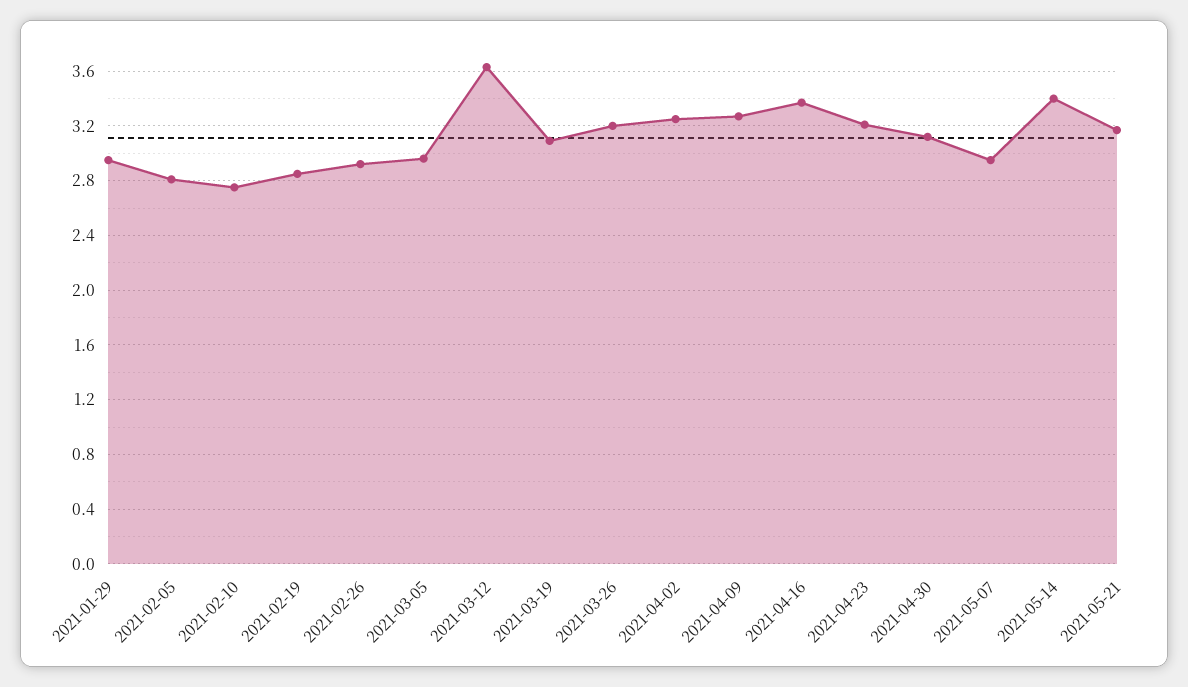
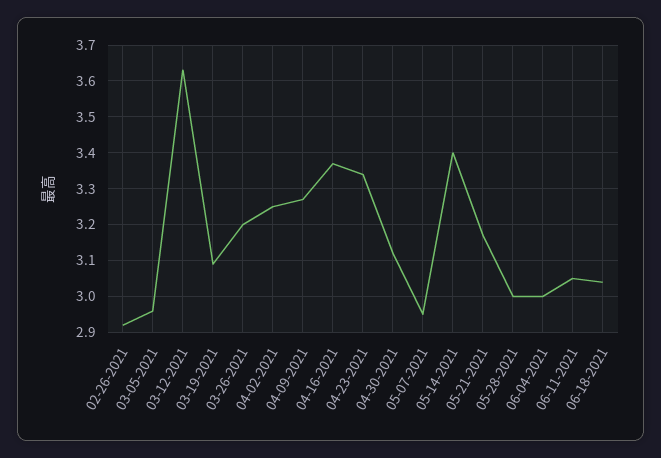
2021-01-29: 2.95 -> none
2021-02-05: 2.8 -> none
2021-02-10: 2.75 -> none
2021-02-19: 2.85 -> none
2021-04-23: 3.2 -> 3.35
05-28-2021: none -> 3
06-04-2021: none -> 3
06-11-2021: none -> 3.05
06-18-2021: none -> 3.05

